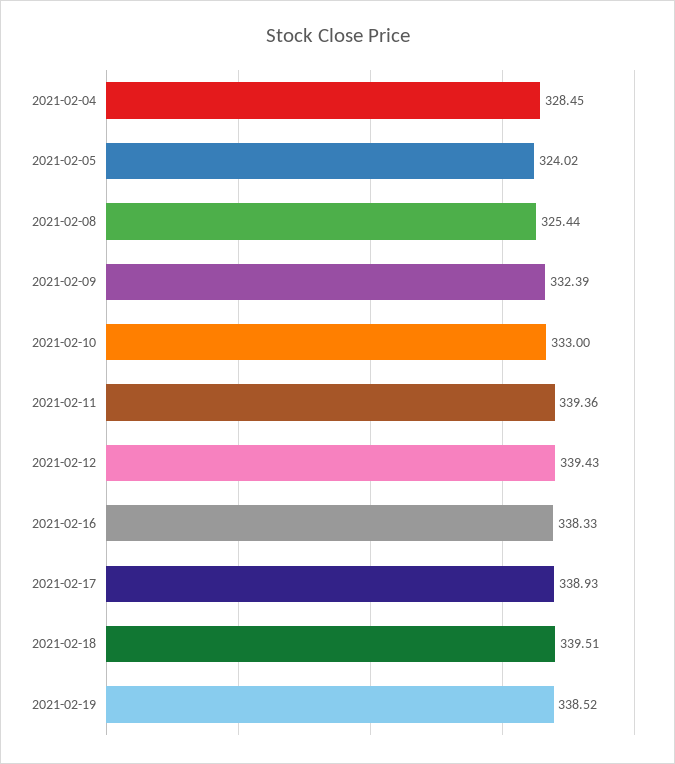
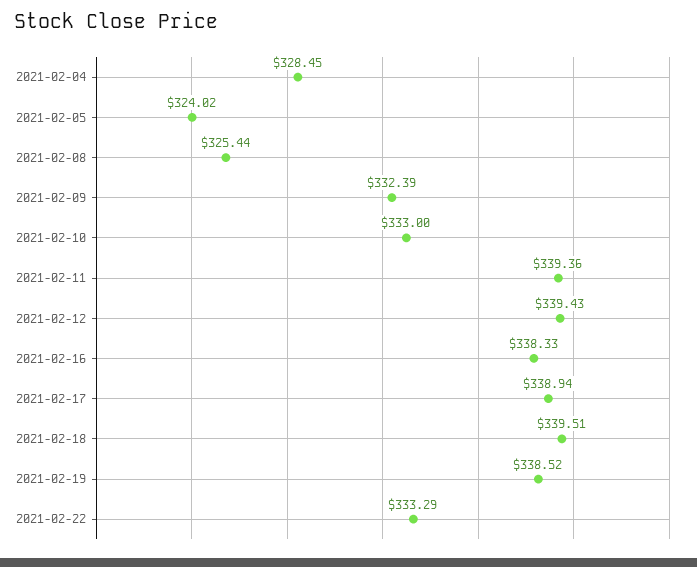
2021-02-17: 338.93 -> 338.94
2021-02-22: none -> 333.29

